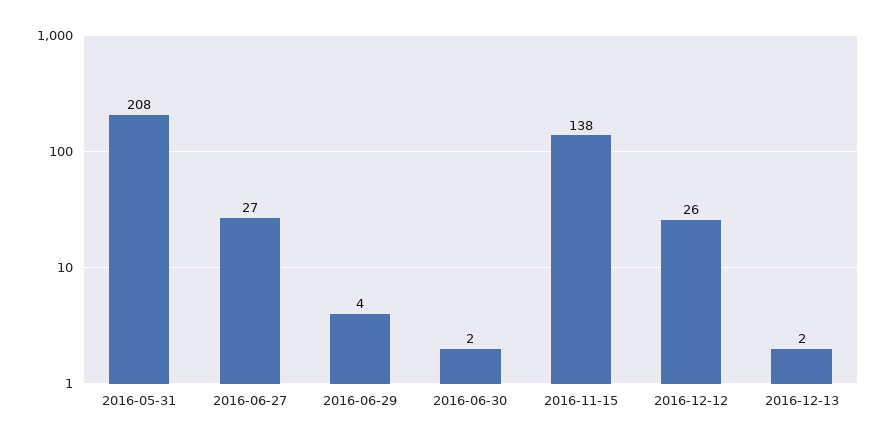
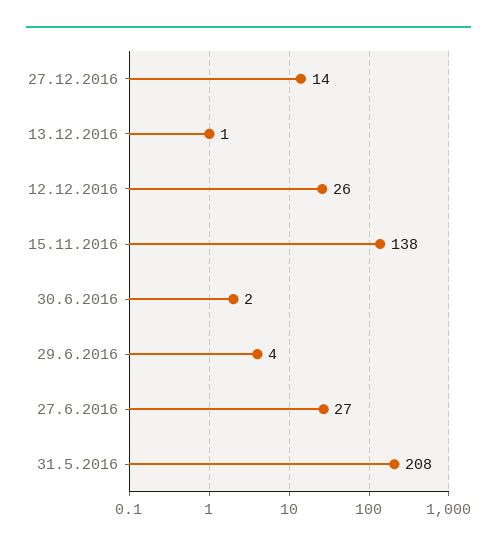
2016-12-13: 2 -> 1
27.12.2016: none -> 14

